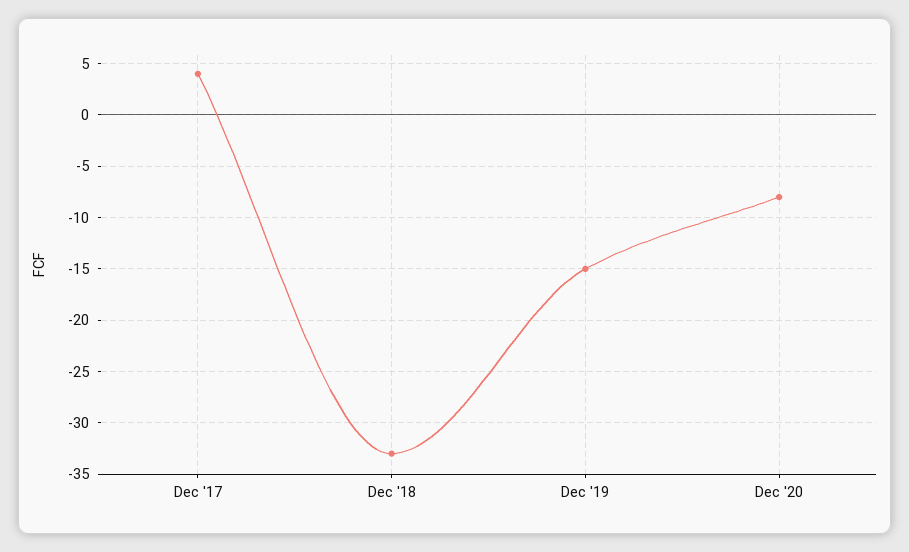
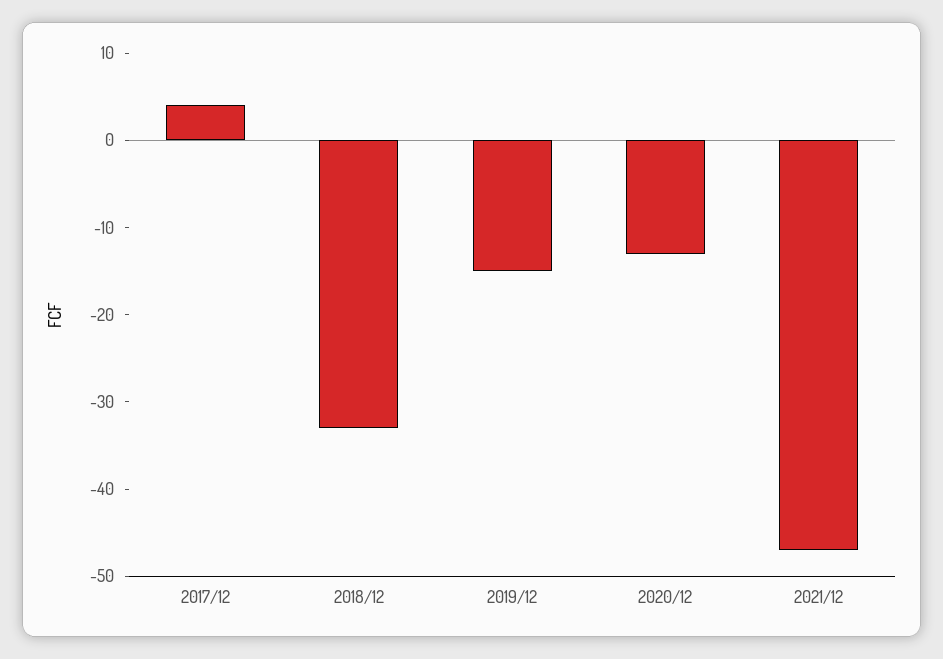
Dec '20: -8 -> -13
2021/12: none -> -47

